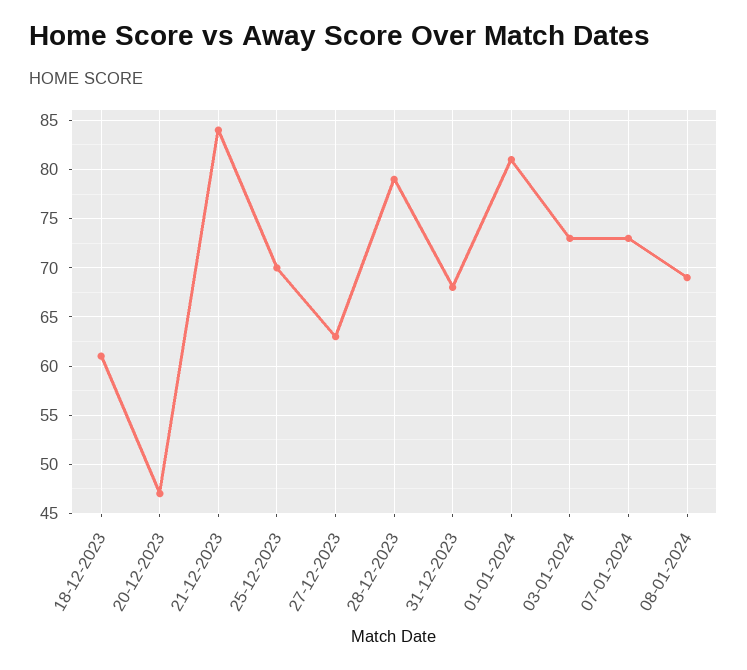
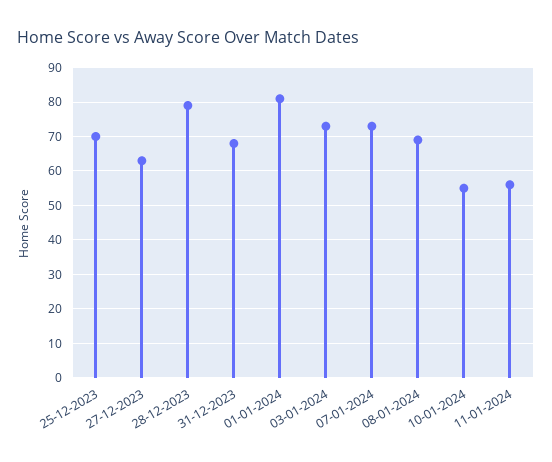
18-12-2023: 61 -> none
20-12-2023: 47 -> none
21-12-2023: 84 -> none
10-01-2024: none -> 55
11-01-2024: none -> 55

